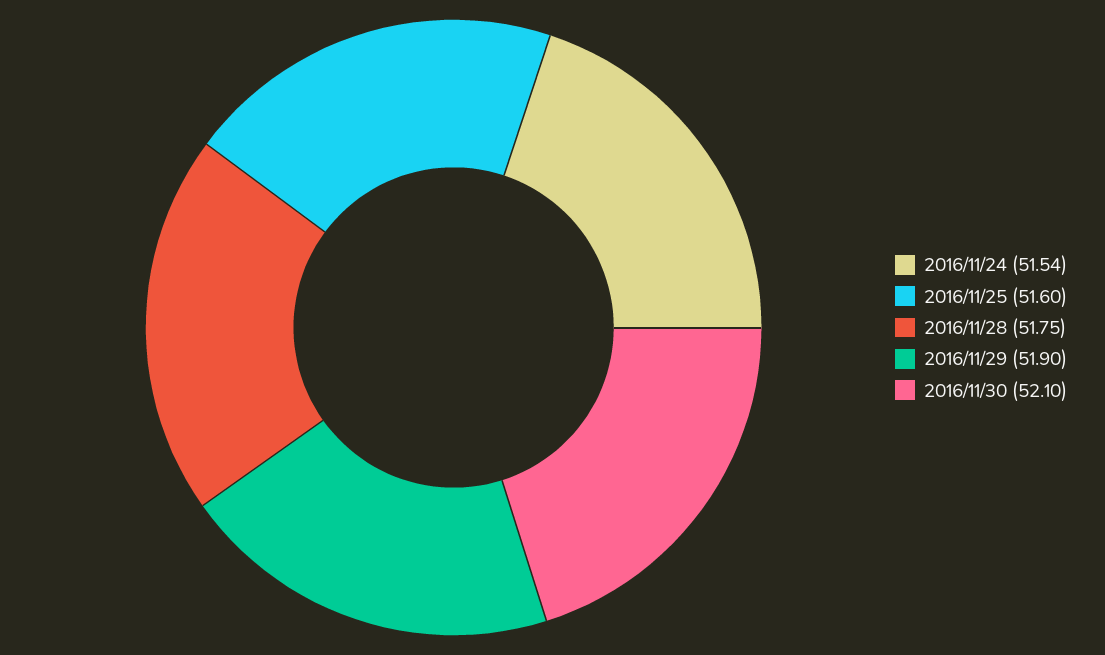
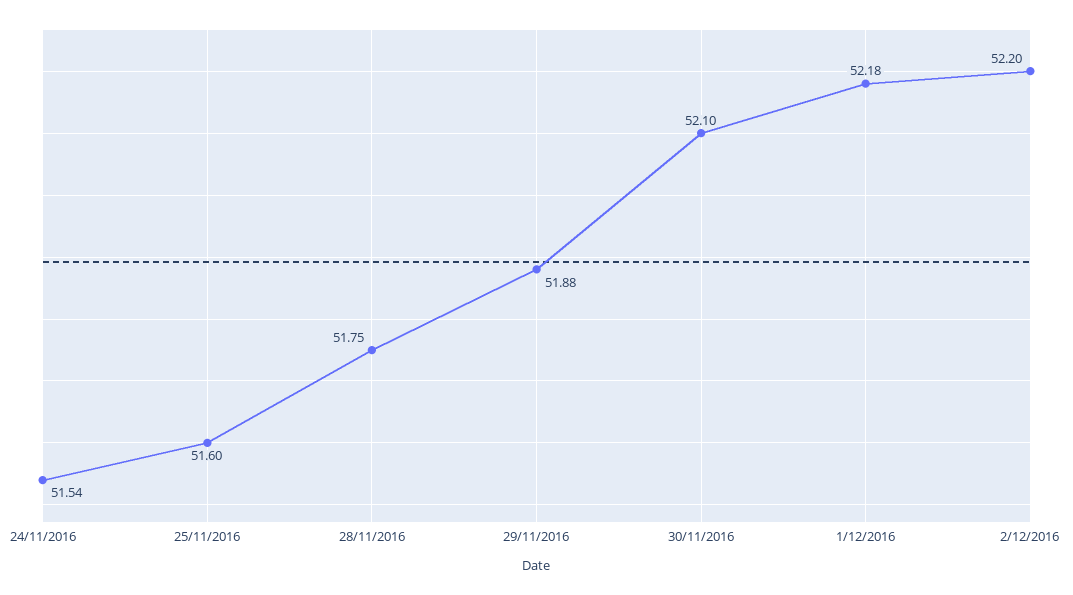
2016/11/29: 51.9 -> 51.88
1/12/2016: none -> 52.18
2/12/2016: none -> 52.2

